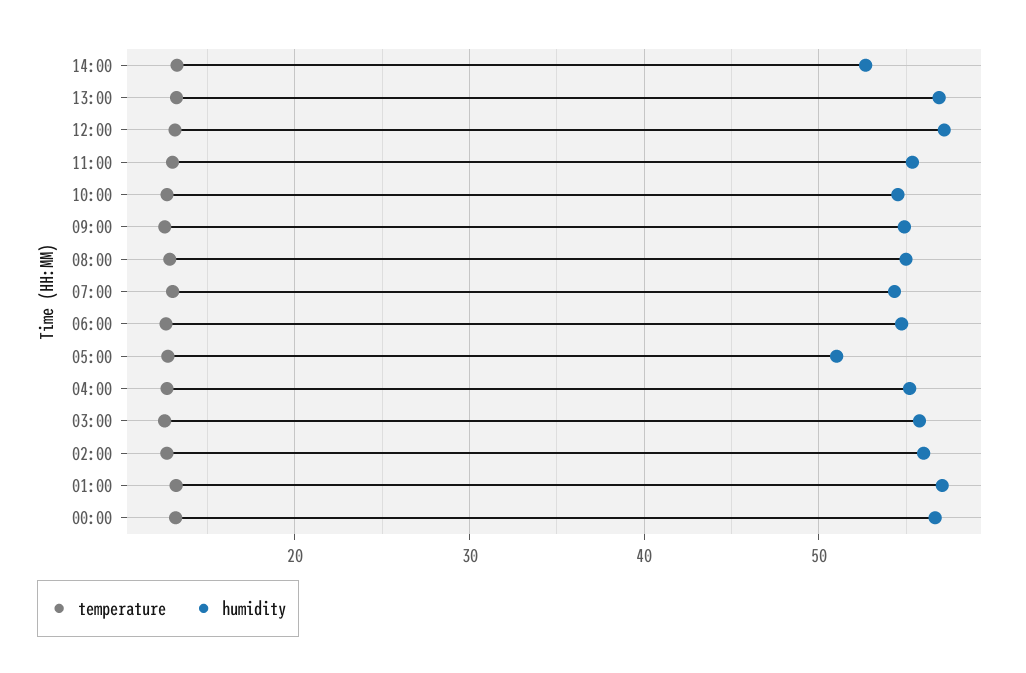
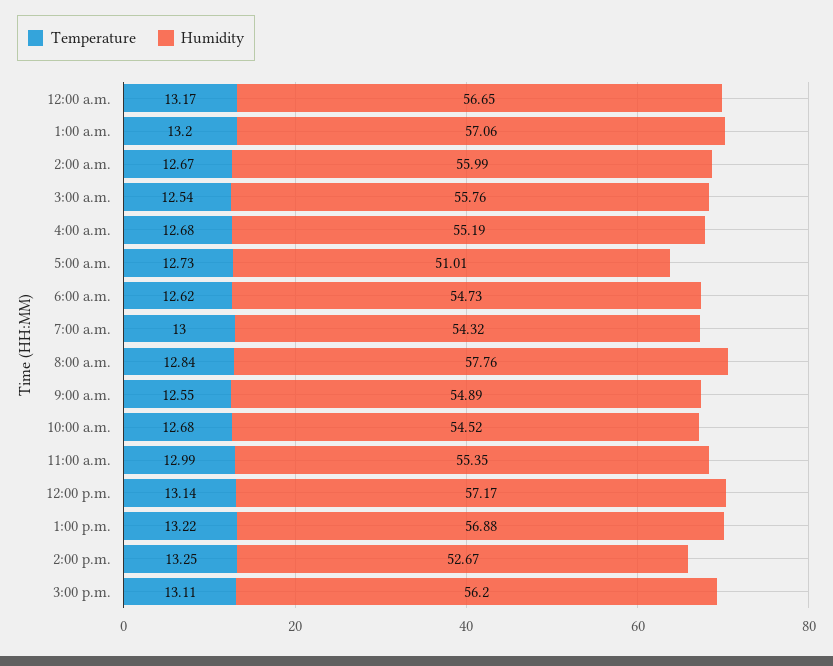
humidity, 08:00: 55 -> 57.76
temperature, 3:00 p.m.: none -> 13.11
humidity, 3:00 p.m.: none -> 56.2

